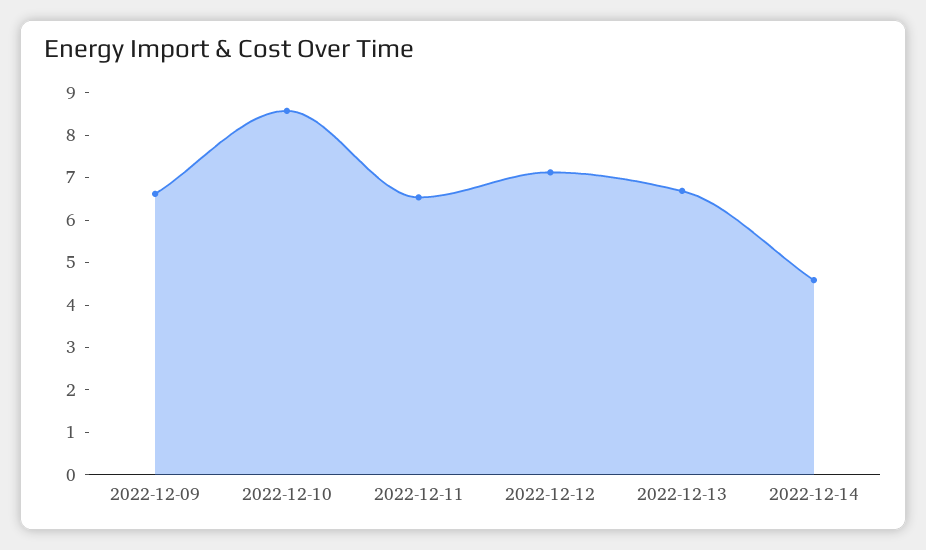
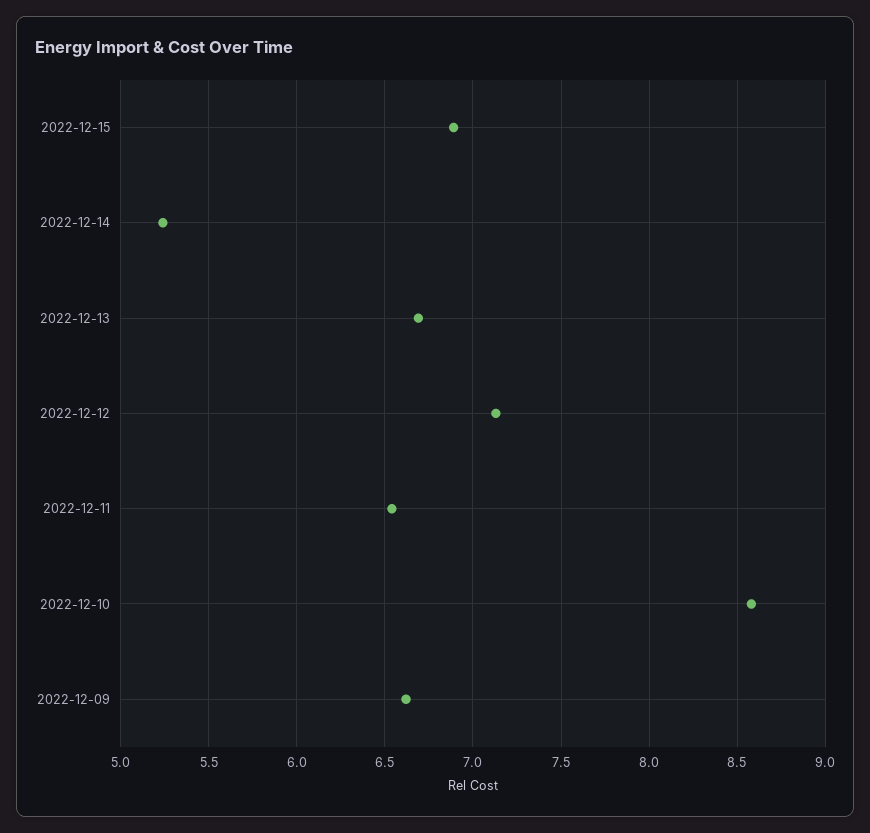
2022-12-14: 4.6 -> 5.25
2022-12-15: none -> 6.9

